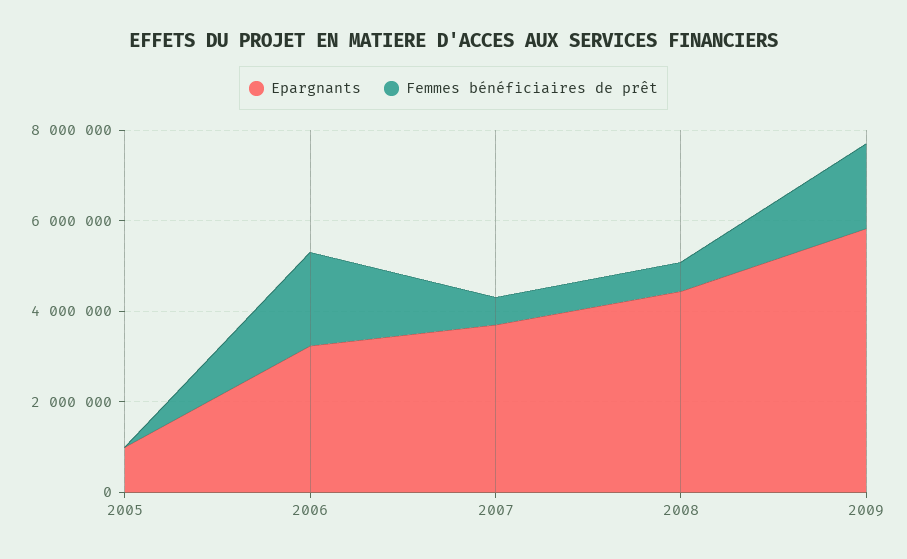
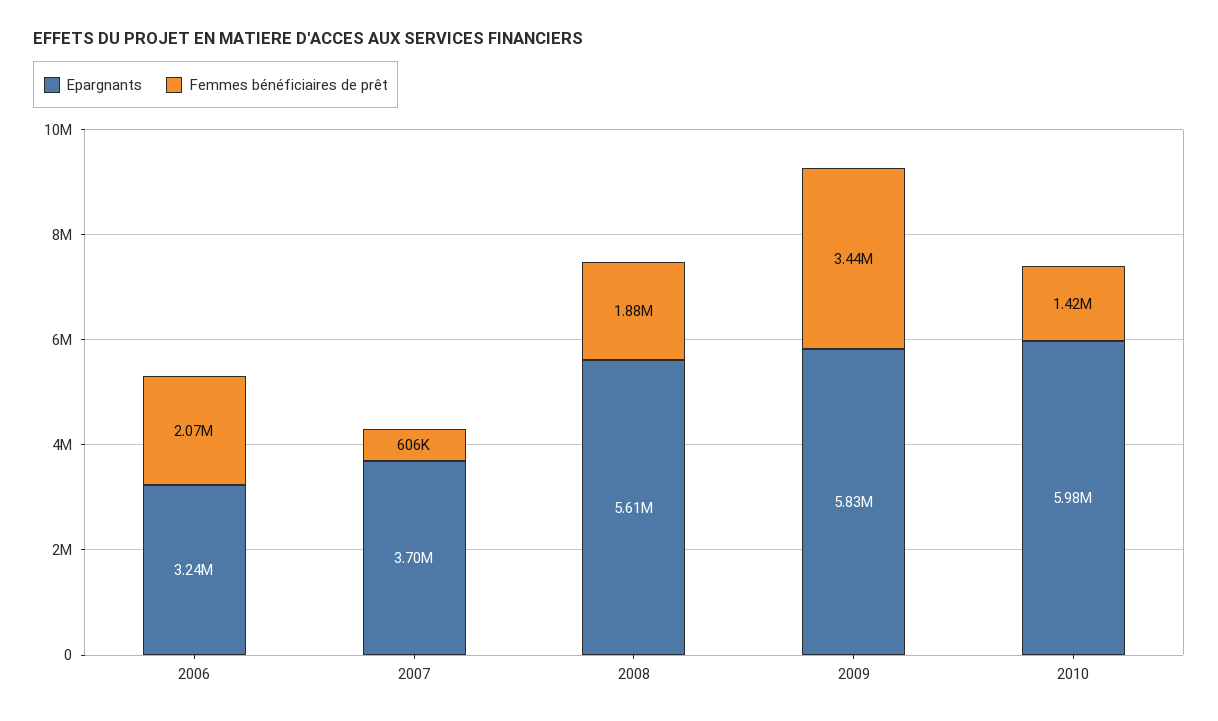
Epargnants, 2005: 1000000 -> none
Femmes bénéficiaires de prêt, 2005: 0 -> none
Epargnants, 2008: 4500000 -> 5610000
Femmes bénéficiaires de prêt, 2008: 500000 -> 1880000
Femmes bénéficiaires de prêt, 2009: 2000000 -> 3440000
Epargnants, 2010: none -> 5980000
Femmes bénéficiaires de prêt, 2010: none -> 1420000

